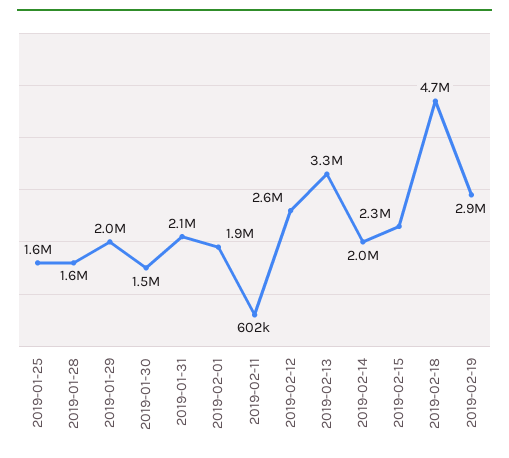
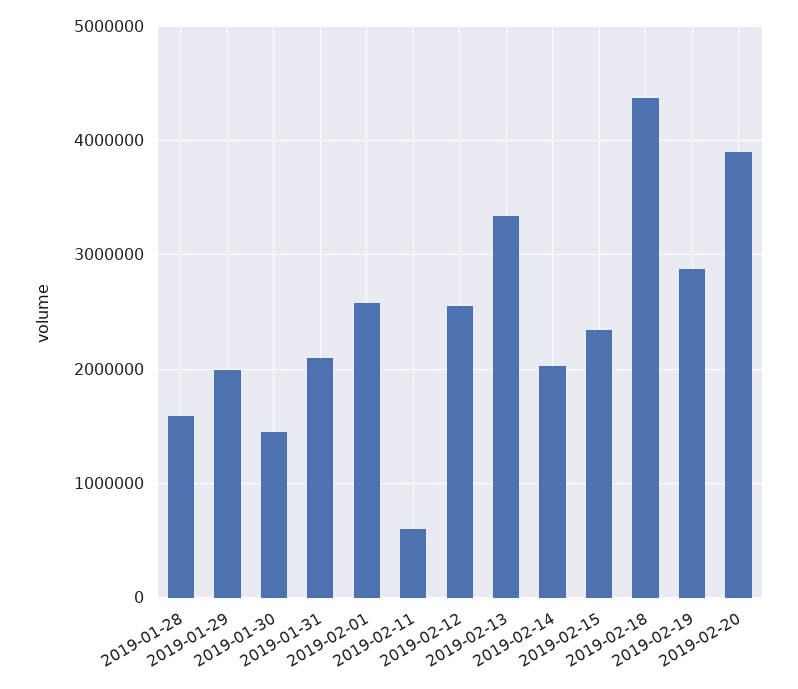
2019-01-25: 1600000 -> none
2019-02-01: 1900000 -> 2600000
2019-02-18: 4700000 -> 4400000
2019-02-20: none -> 3900000

